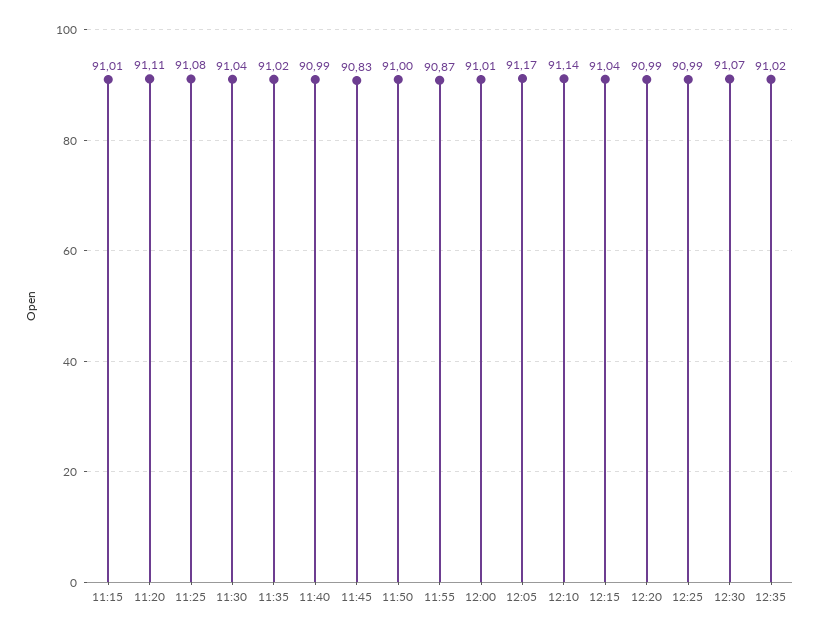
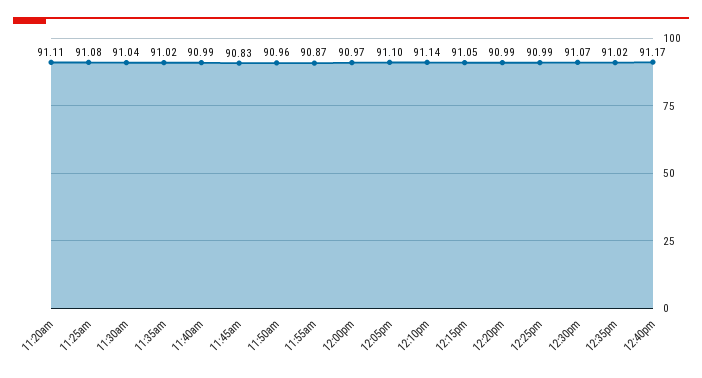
11:15: 91.01 -> none
11:50: 91 -> 90.96
12:00: 91.01 -> 90.97
12:05: 91.17 -> 91.1
12:15: 91.04 -> 91.05
12:40pm: none -> 91.17

